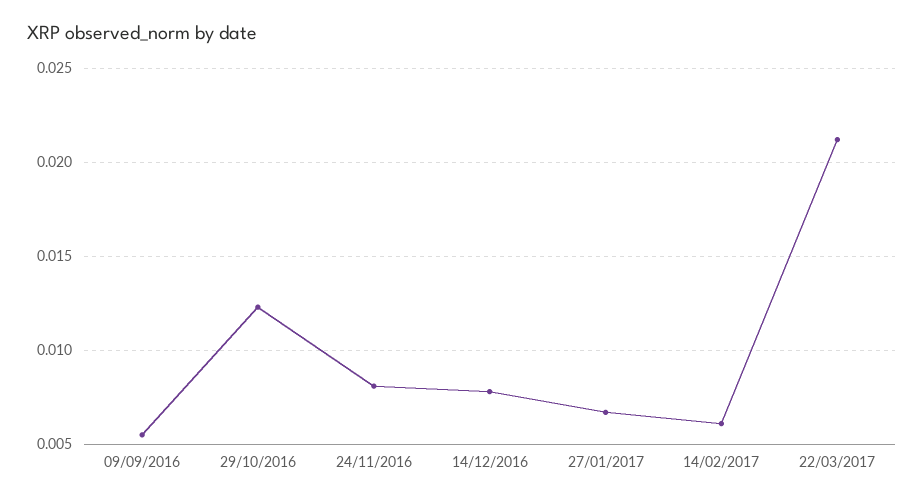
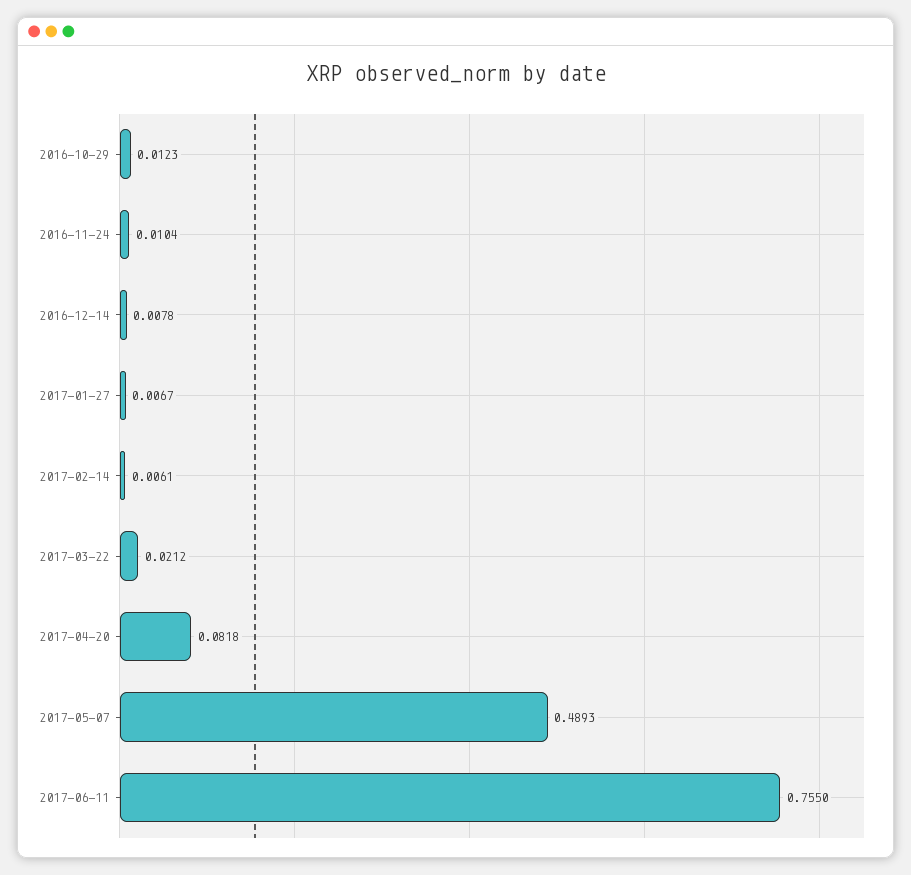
09/09/2016: 0.0055 -> none
24/11/2016: 0.008 -> 0.0104
2017-04-20: none -> 0.0818
2017-05-07: none -> 0.4893
2017-06-11: none -> 0.755

